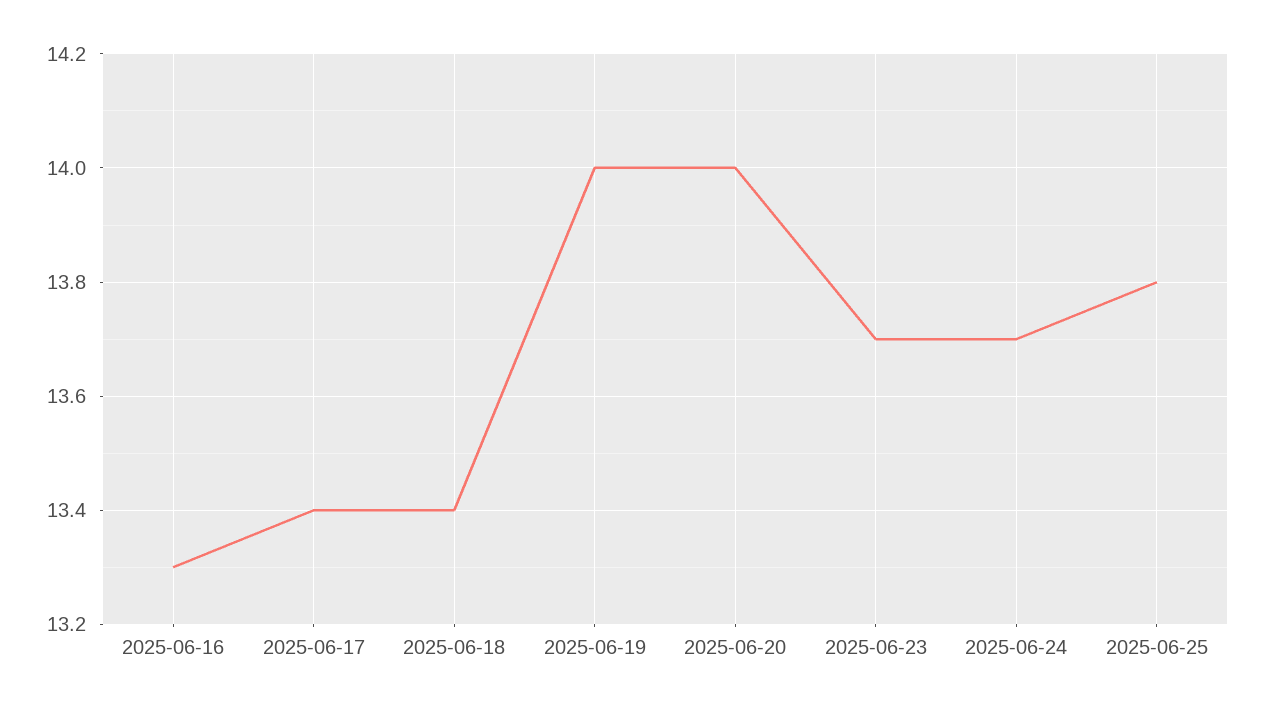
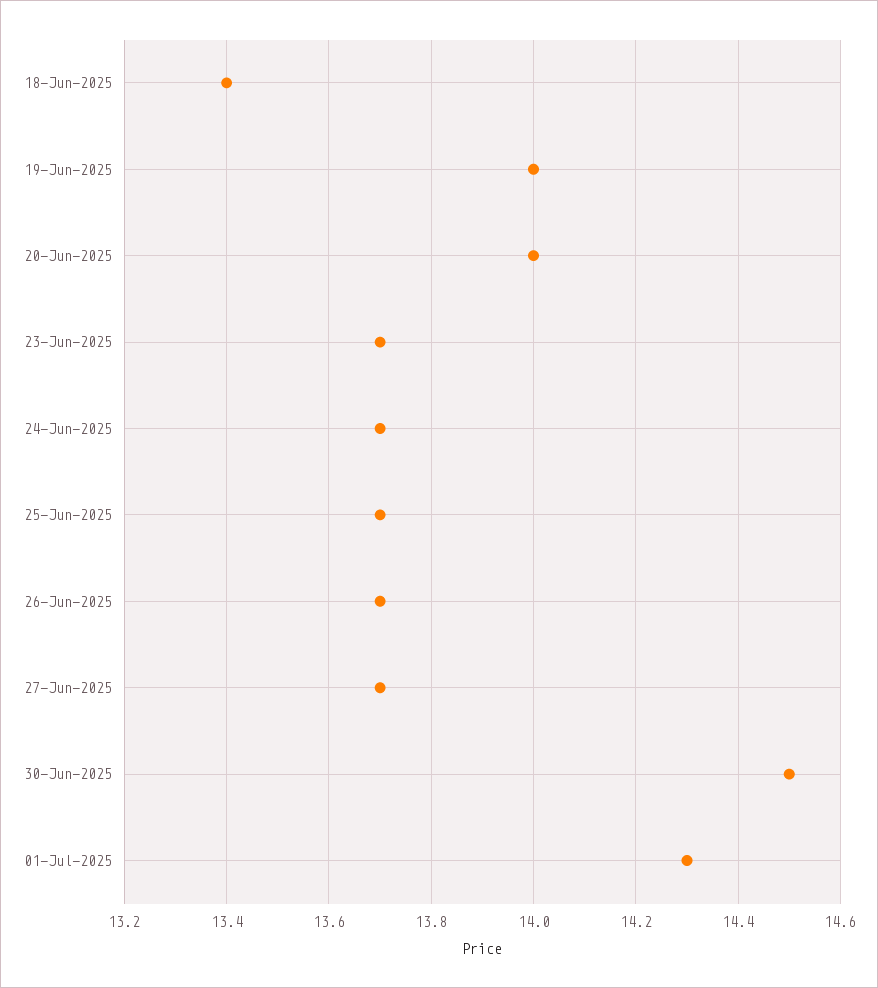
2025-06-16: 13.3 -> none
2025-06-17: 13.4 -> none
2025-06-25: 13.8 -> 13.7
26-Jun-2025: none -> 13.7
27-Jun-2025: none -> 13.7
30-Jun-2025: none -> 14.5
01-Jul-2025: none -> 14.3

